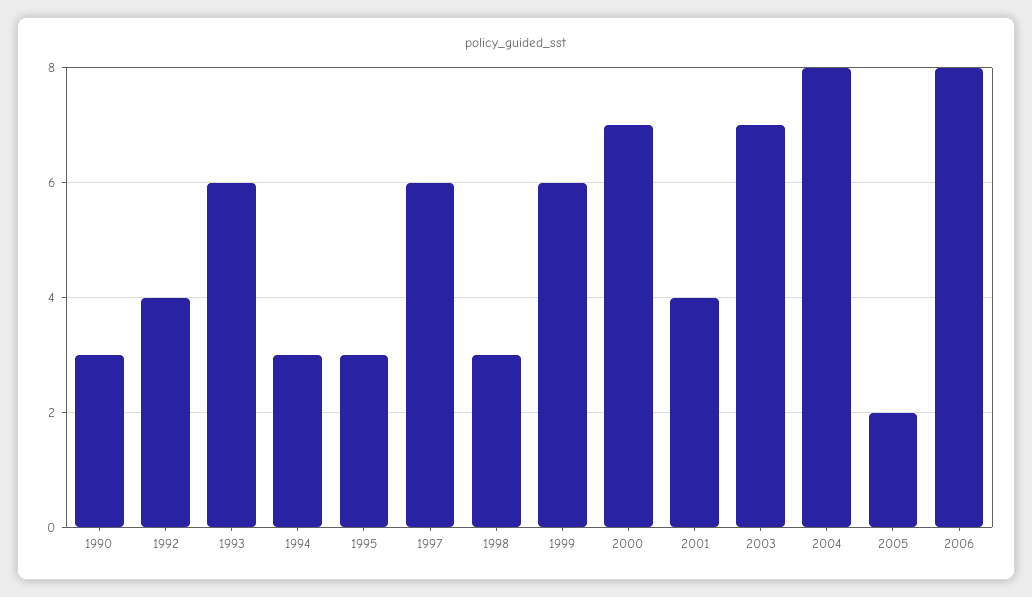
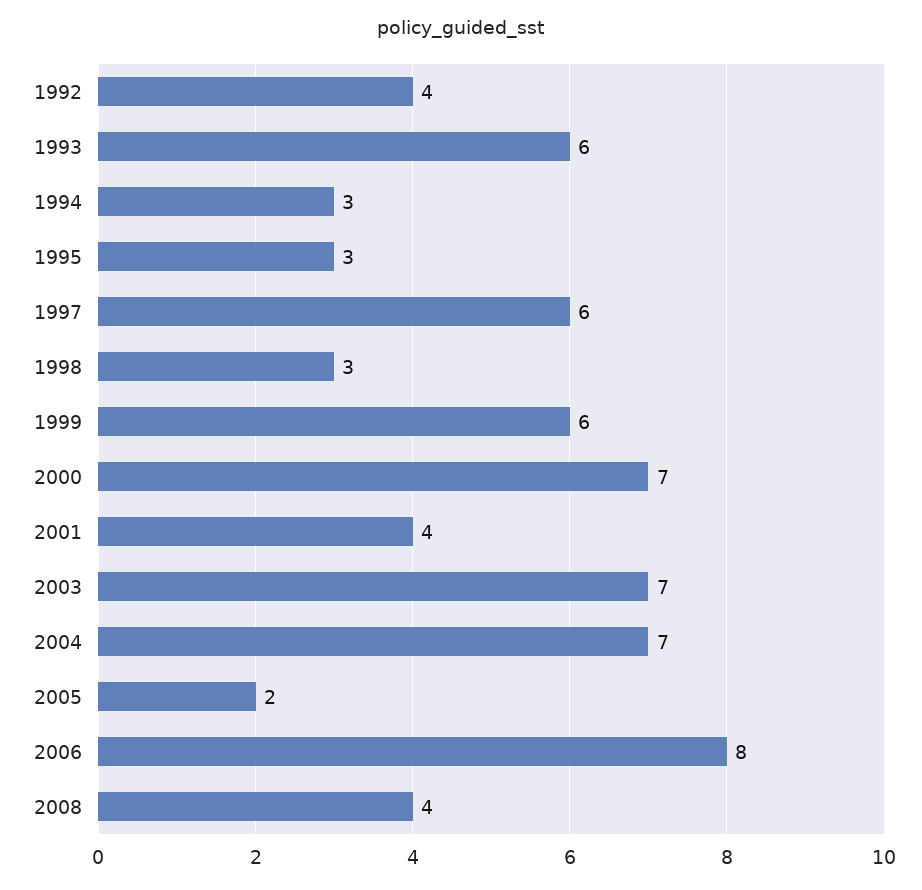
1990: 3 -> none
2004: 8 -> 7
2008: none -> 4

